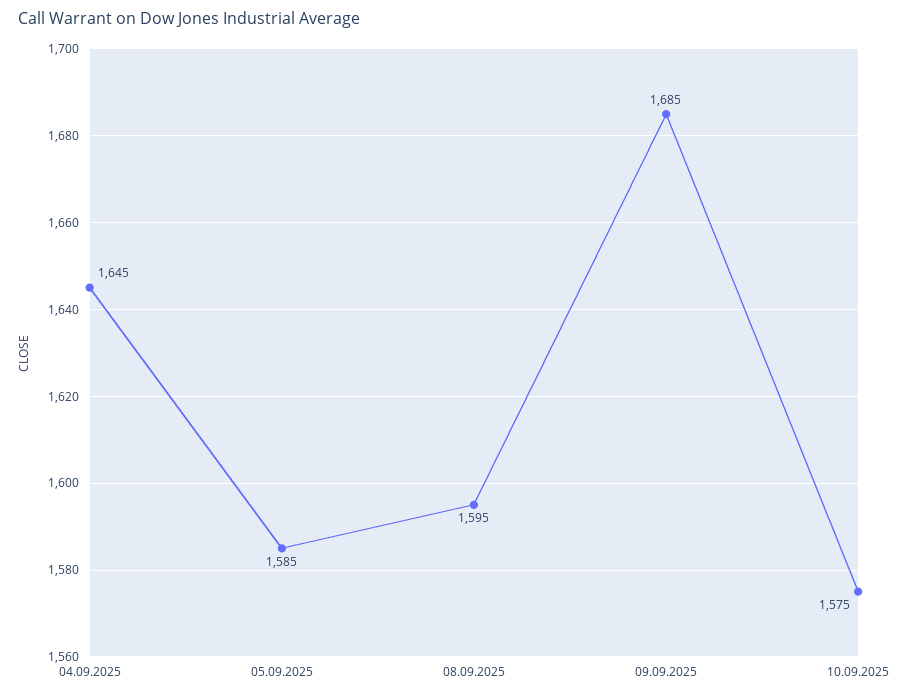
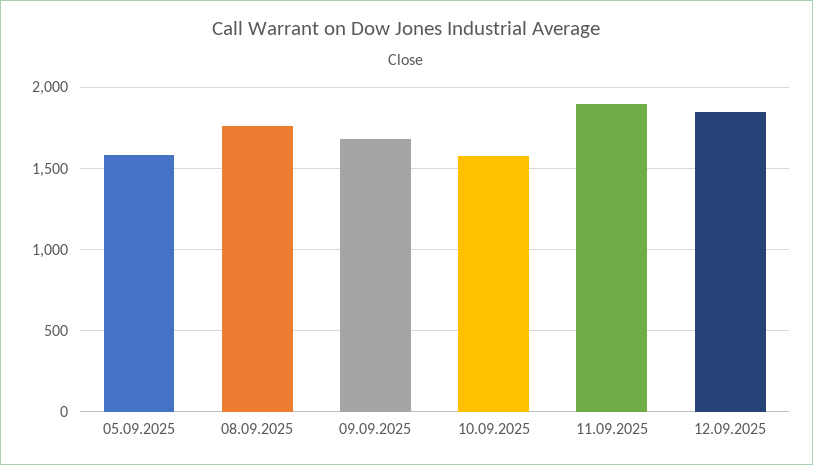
04.09.2025: 1645 -> none
08.09.2025: 1595 -> 1750
11.09.2025: none -> 1900
12.09.2025: none -> 1850

